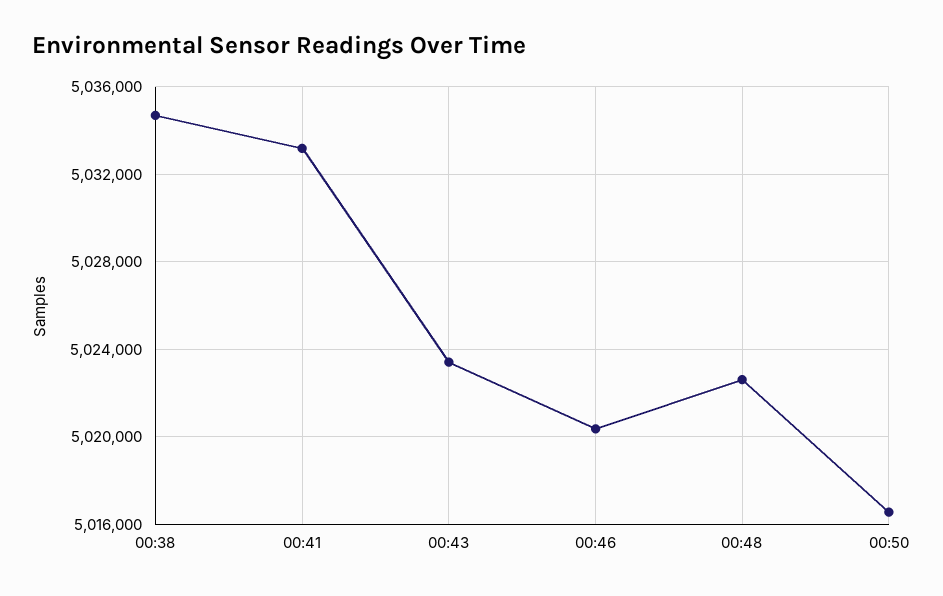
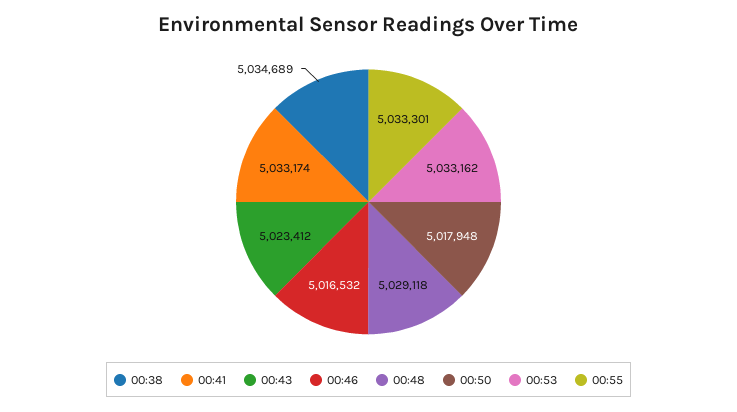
00:46: 5020500 -> 5016532
00:48: 5022500 -> 5029118
00:50: 5016500 -> 5017948
00:53: none -> 5033162
00:55: none -> 5033301

